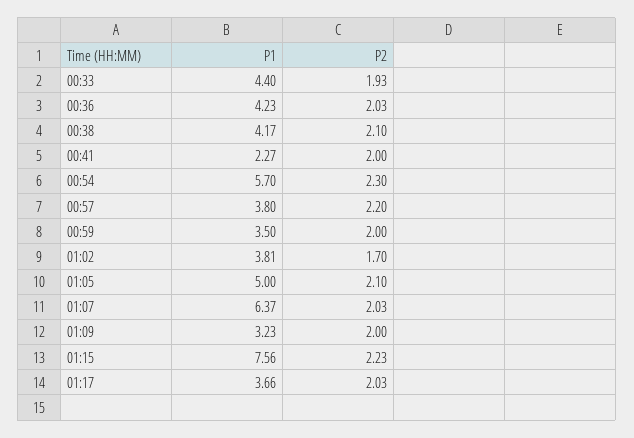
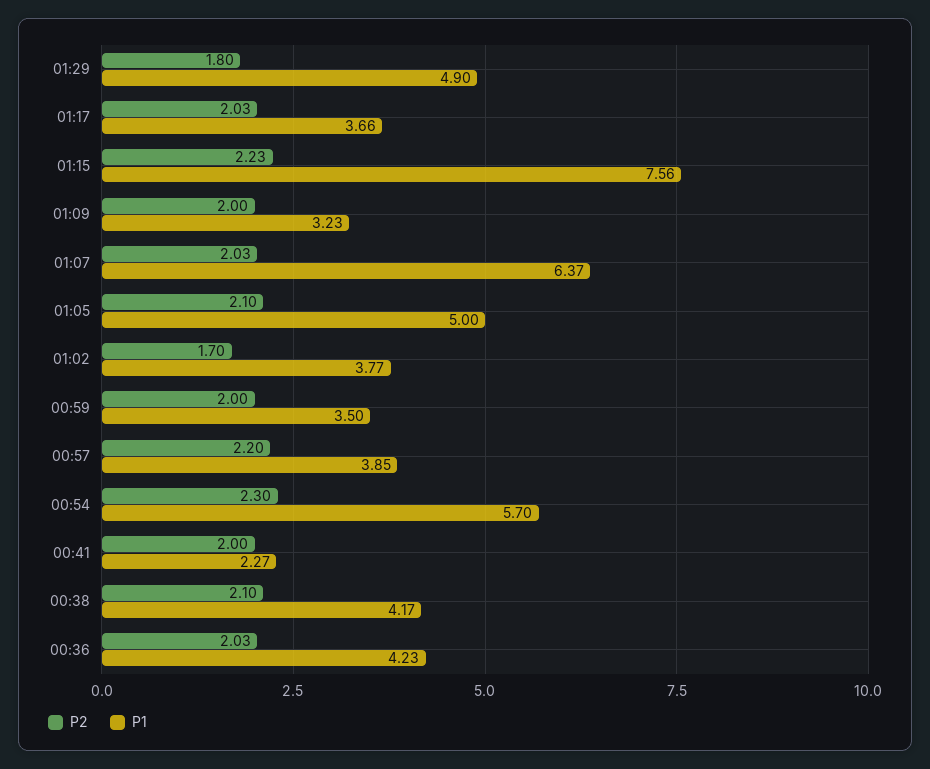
P1, 00:33: 4.4 -> none
P2, 00:33: 1.93 -> none
P1, 00:57: 3.8 -> 3.85
P1, 01:02: 3.81 -> 3.77
P2, 01:29: none -> 1.8
P1, 01:29: none -> 4.9

